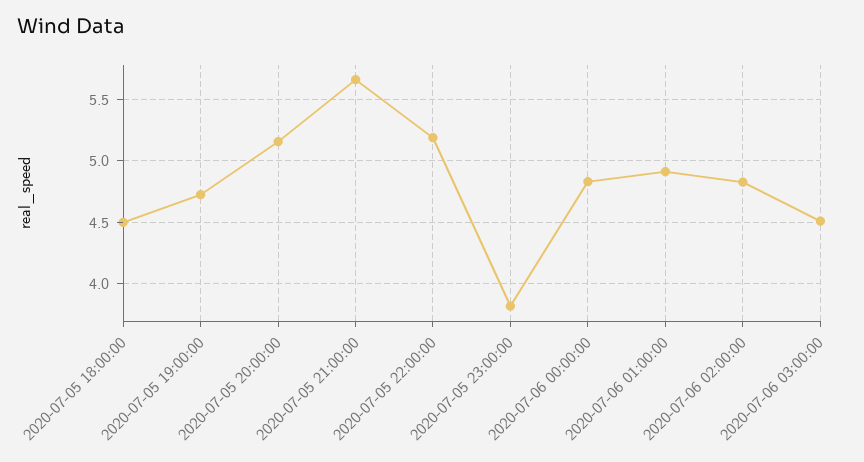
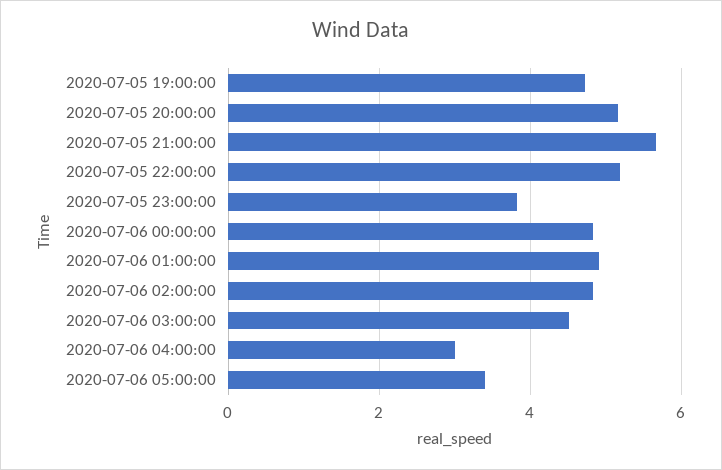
2020-07-05 18:00:00: 4.5 -> none
2020-07-06 04:00:00: none -> 3
2020-07-06 05:00:00: none -> 3.4

